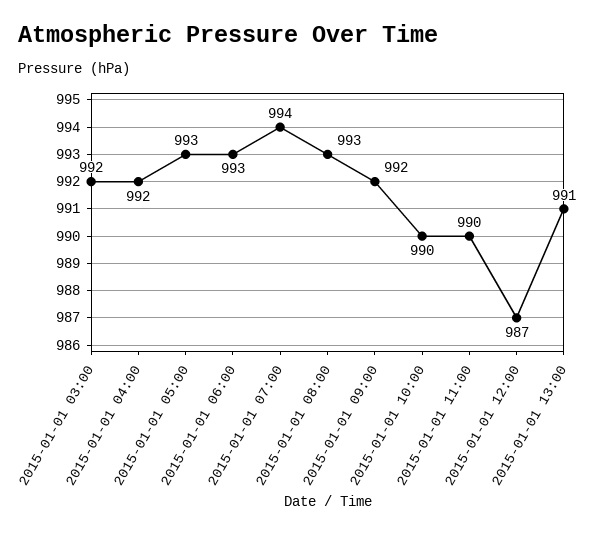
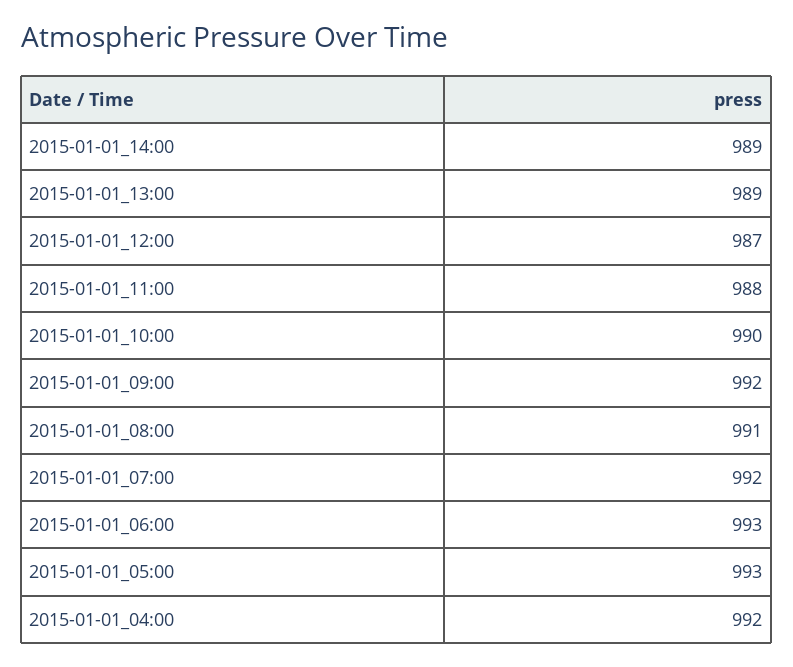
2015-01-01 03:00: 992 -> none
2015-01-01 07:00: 994 -> 992
2015-01-01 08:00: 993 -> 991
2015-01-01 11:00: 990 -> 988
2015-01-01 13:00: 991 -> 989
2015-01-01_14:00: none -> 989

